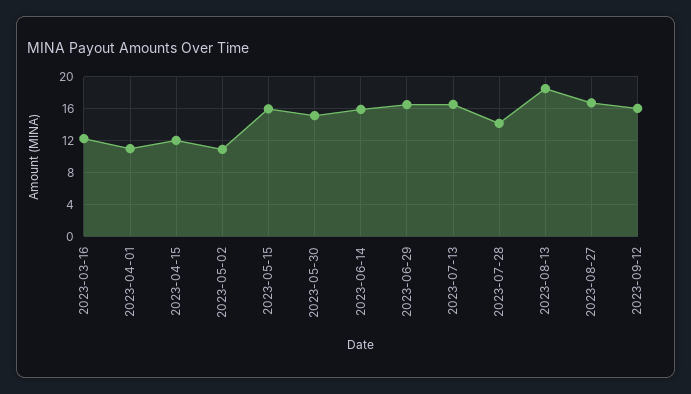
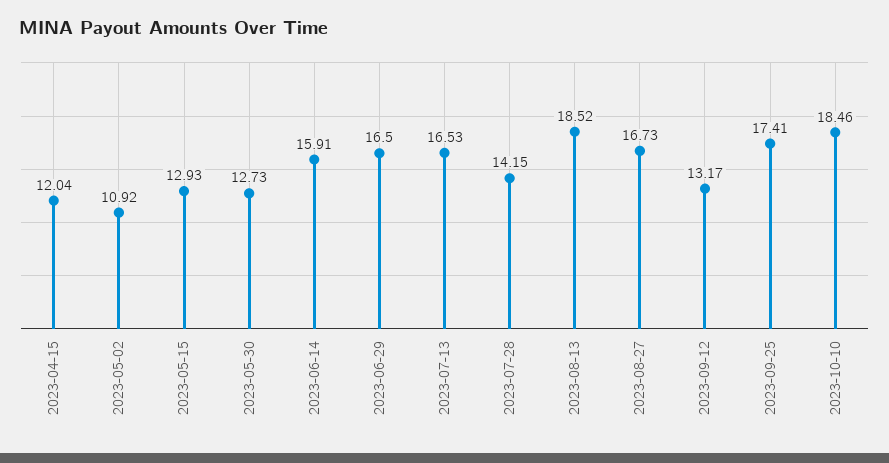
2023-03-16: 12 -> none
2023-04-01: 11 -> none
2023-05-15: 16 -> 12.93
2023-05-30: 15 -> 12.73
2023-09-12: 16 -> 13.17
2023-09-25: none -> 17.41
2023-10-10: none -> 18.46

